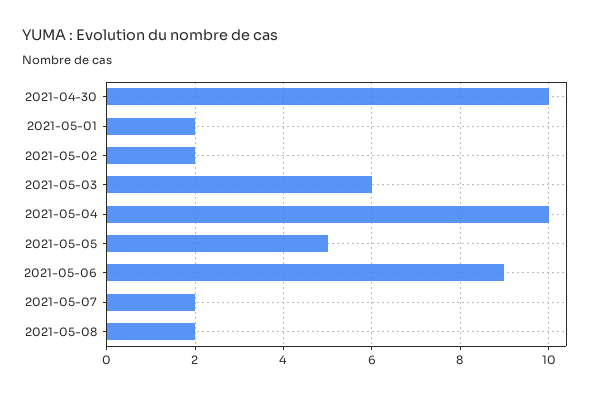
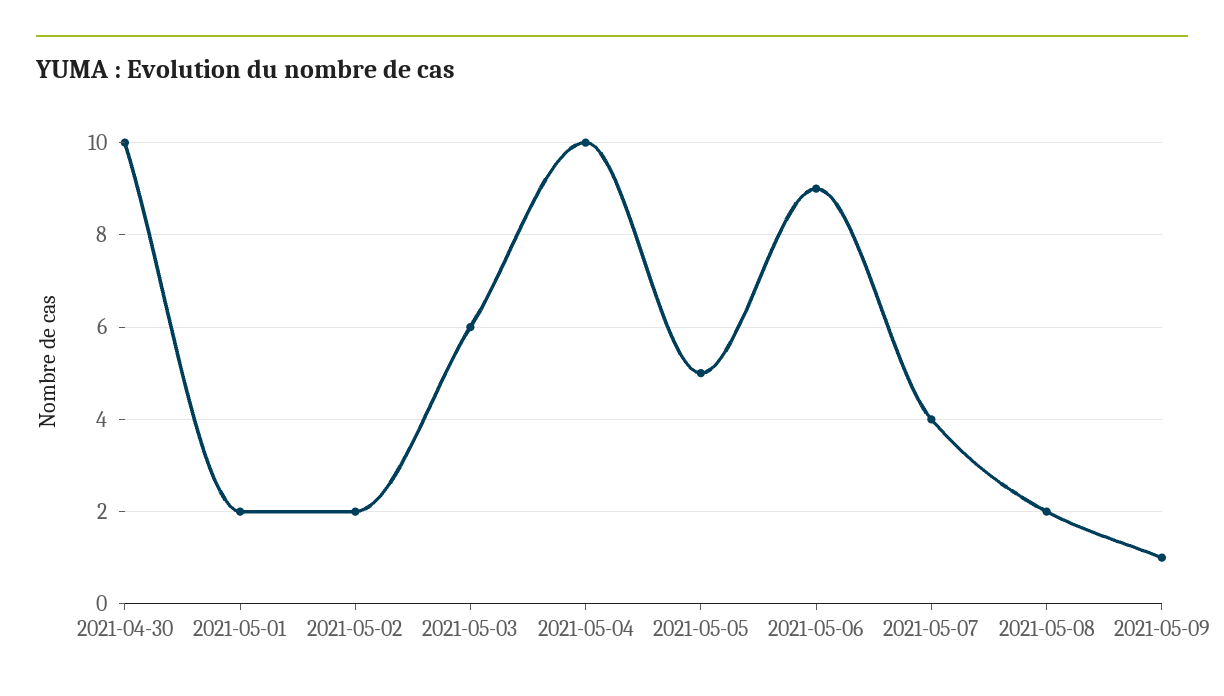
2021-05-07: 2 -> 4
2021-05-09: none -> 1

